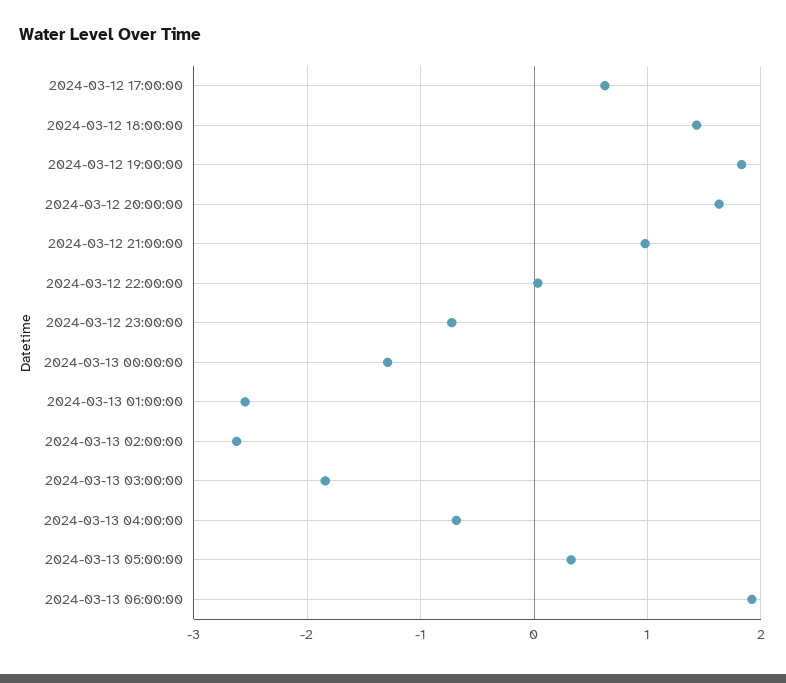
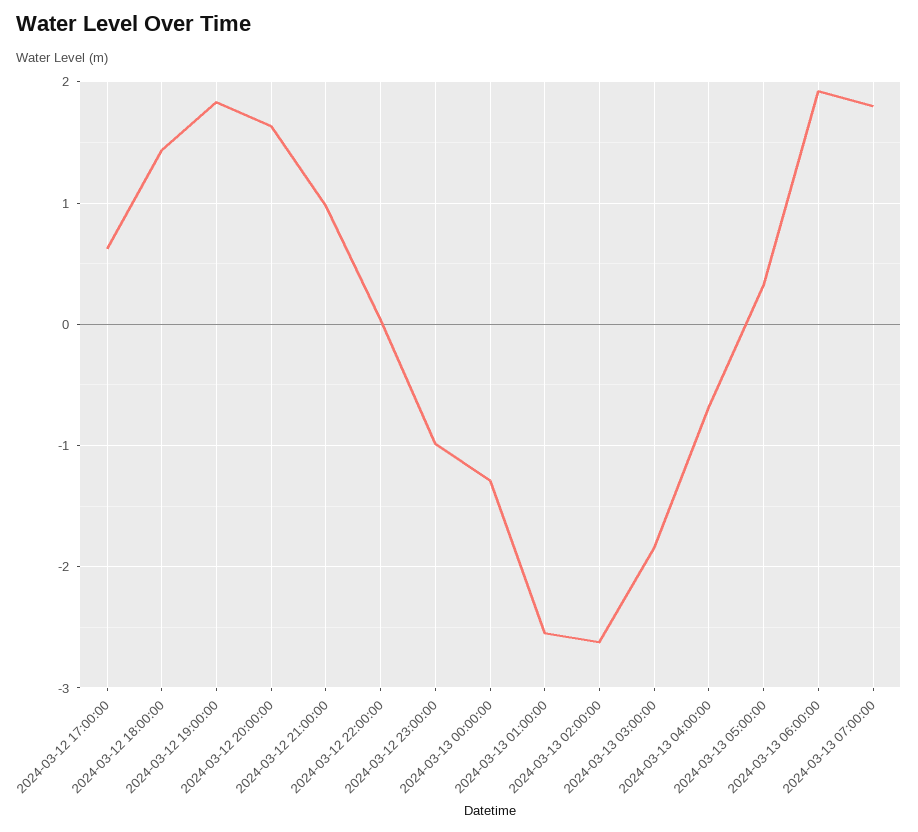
2024-03-12 23:00:00: -0.7 -> -1
2024-03-13 07:00:00: none -> 1.8

